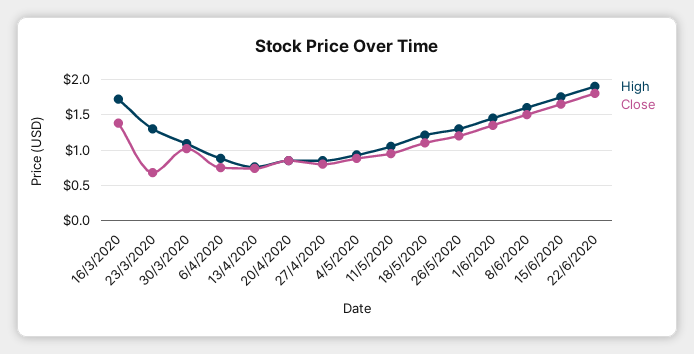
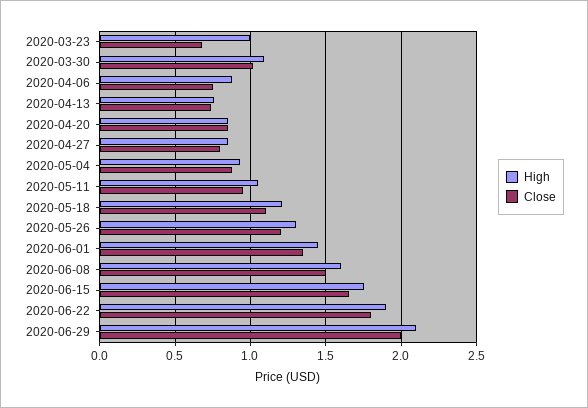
High, 16/3/2020: 1.7 -> none
Close, 16/3/2020: 1.4 -> none
High, 23/3/2020: 1.3 -> 1
High, 2020-06-29: none -> 2.1
Close, 2020-06-29: none -> 2

